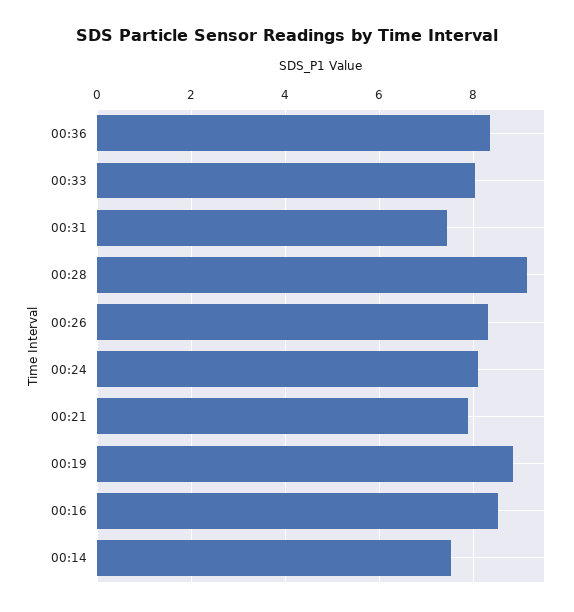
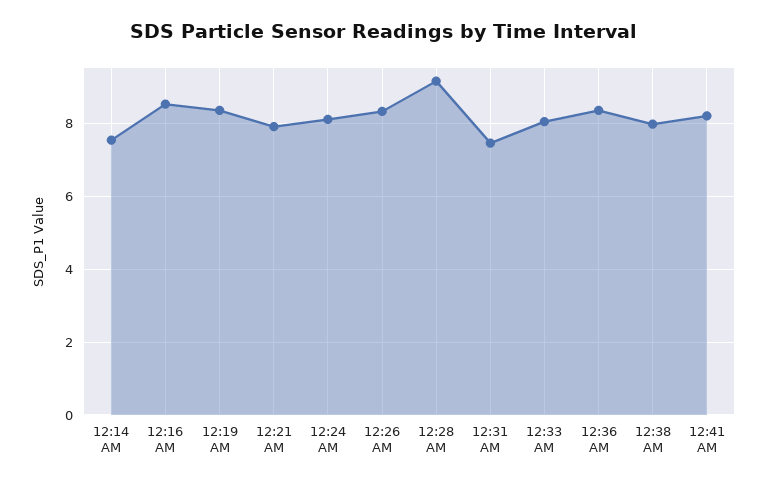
00:19: 8.8 -> 8.4
12:38 AM: none -> 8
12:41 AM: none -> 8.2

